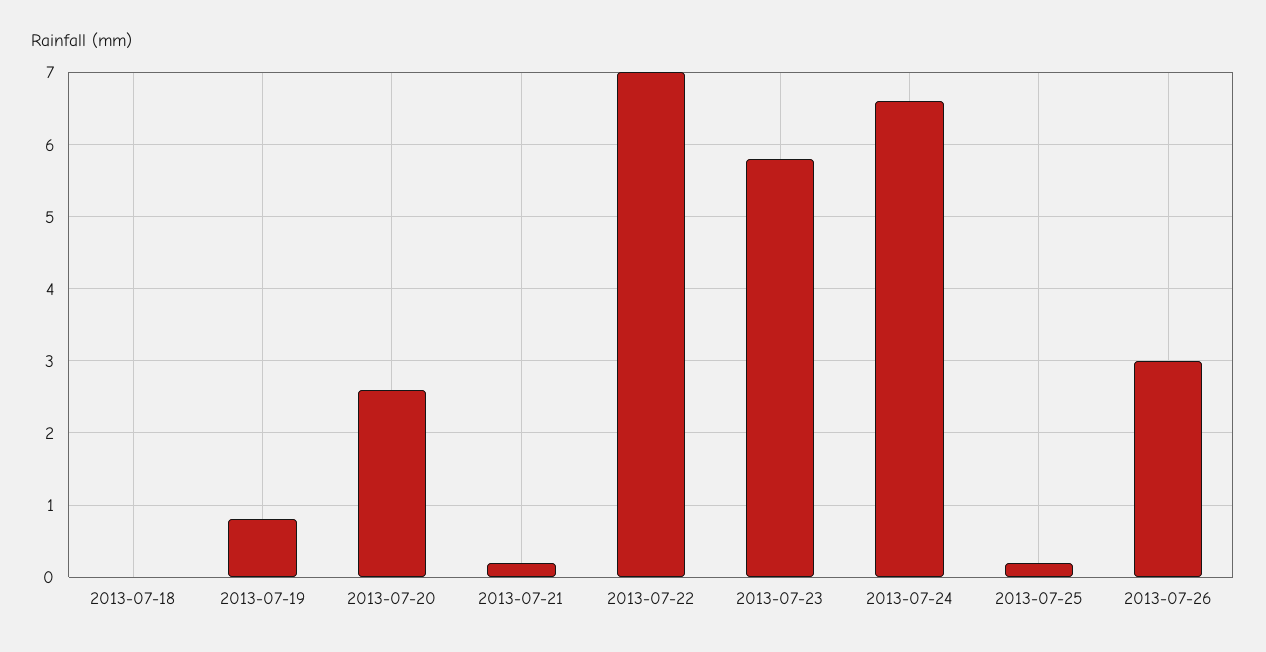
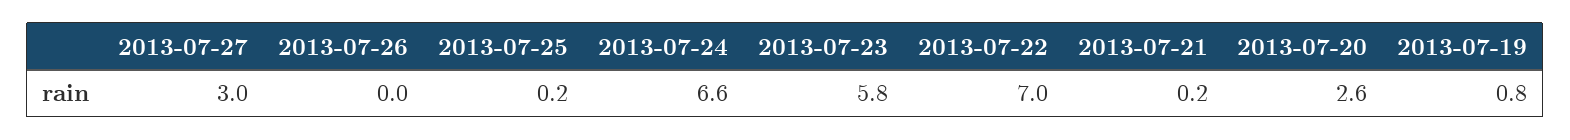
2013-07-18: 0 -> none
2013-07-26: 3 -> 0
2013-07-27: none -> 3

